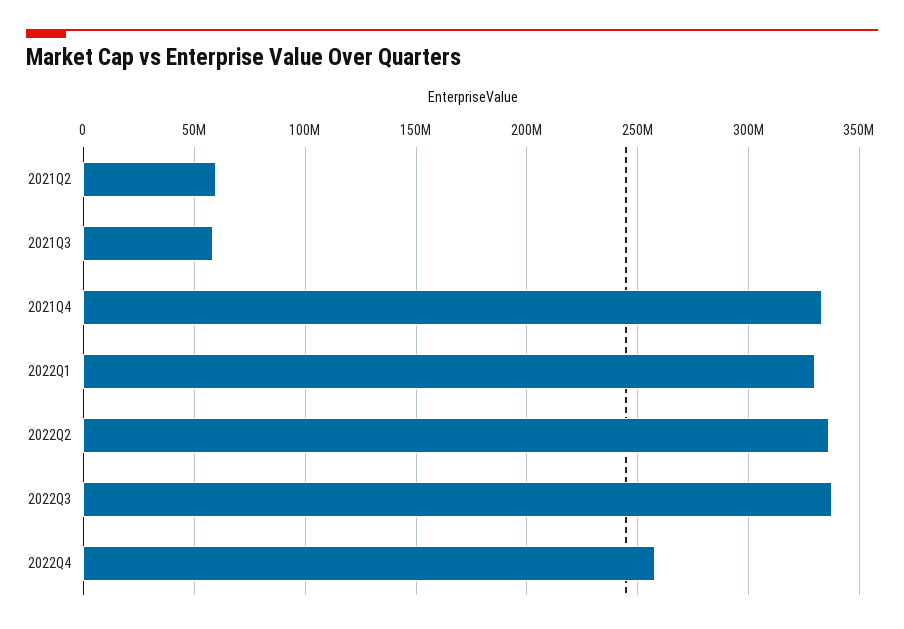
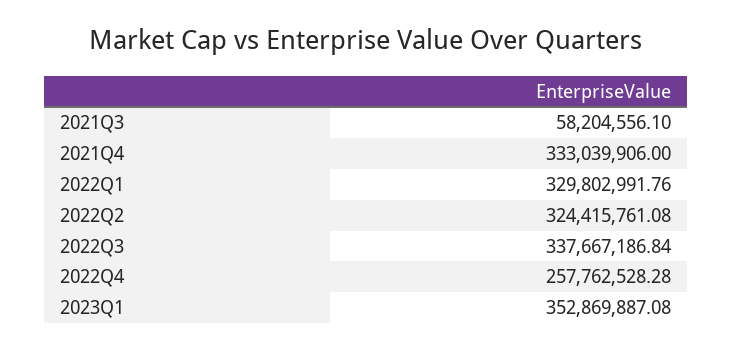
2021Q2: 60000000 -> none
2022Q2: 335000000 -> 324415761.08
2023Q1: none -> 352869887.08

